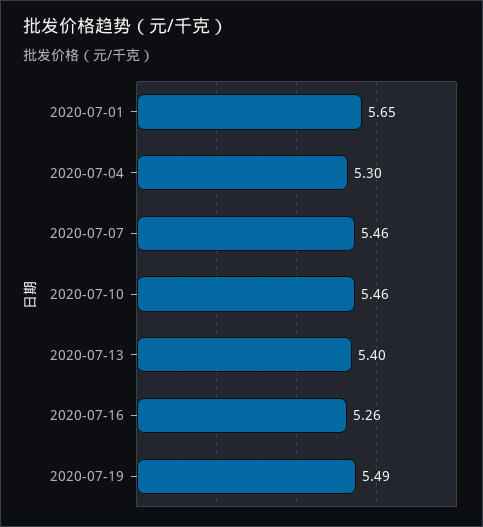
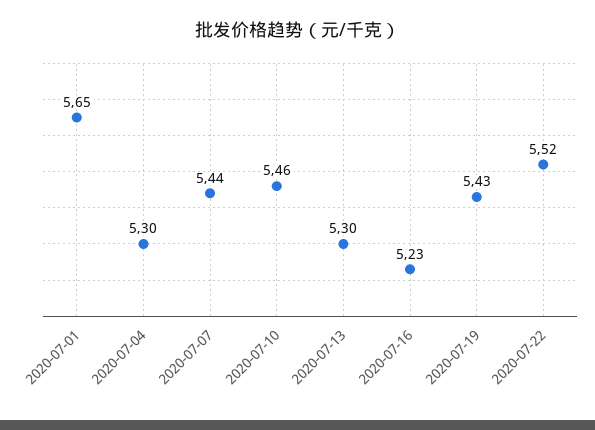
2020-07-07: 5.46 -> 5.44
2020-07-13: 5.4 -> 5.3
2020-07-16: 5.26 -> 5.23
2020-07-19: 5.49 -> 5.43
2020-07-22: none -> 5.52

